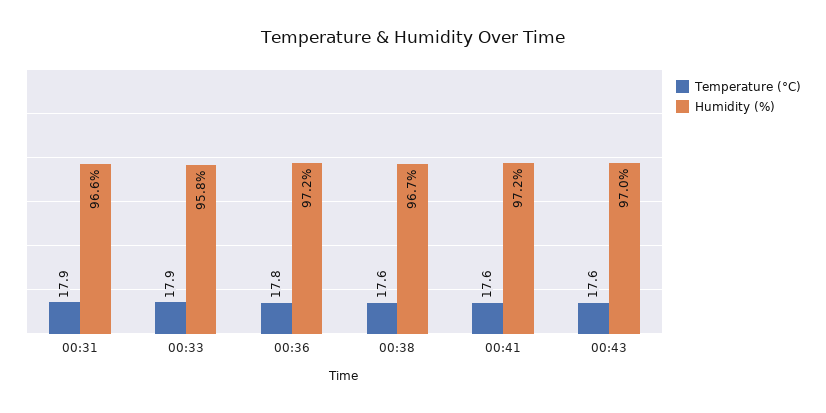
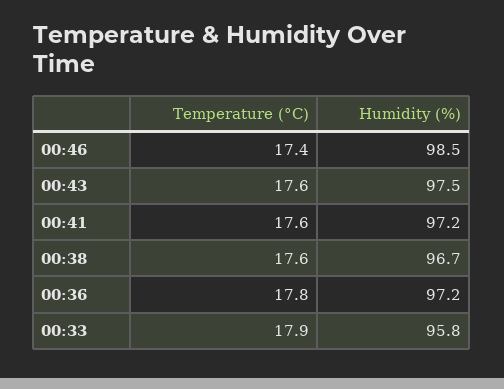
Temperature (°C), 00:31: 17.9 -> none
Humidity (%), 00:31: 96.6 -> none
Humidity (%), 00:43: 97 -> 97.5
Temperature (°C), 00:46: none -> 17.4
Humidity (%), 00:46: none -> 98.5

